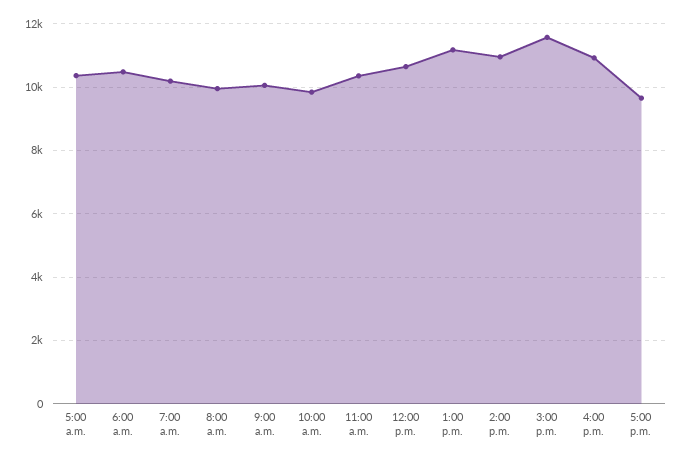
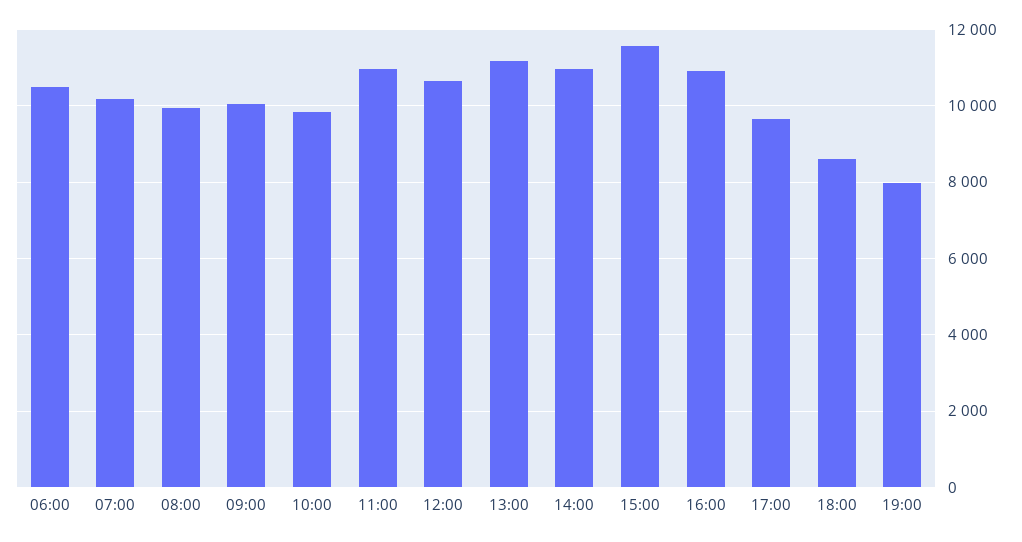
5:00 a.m.: 10400 -> none
11:00 a.m.: 10400 -> 11000
18:00: none -> 8600
19:00: none -> 8000

